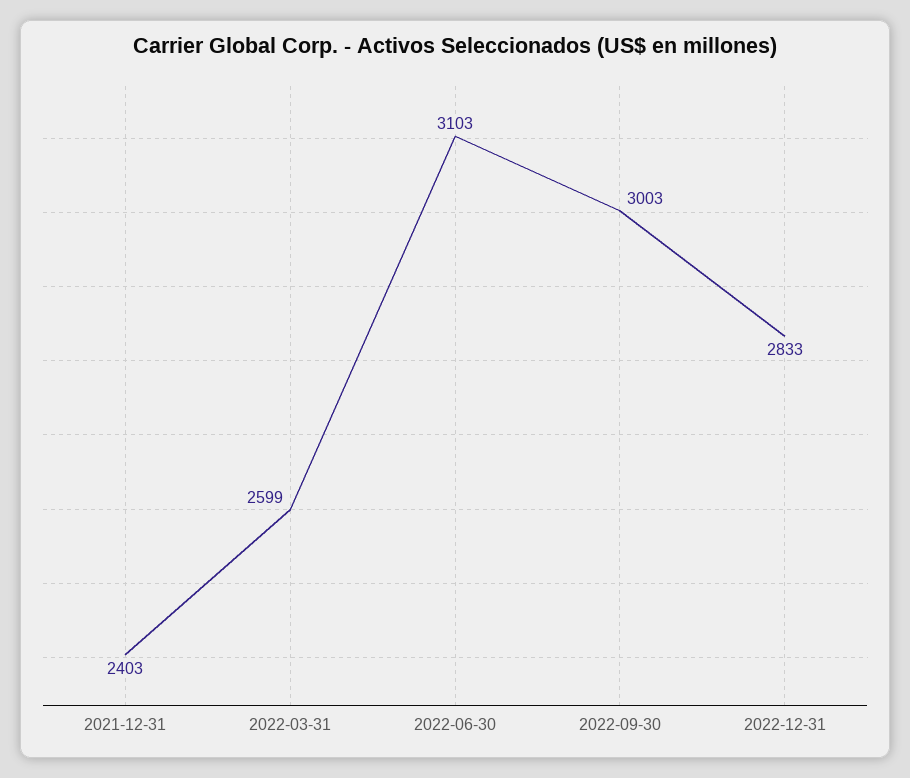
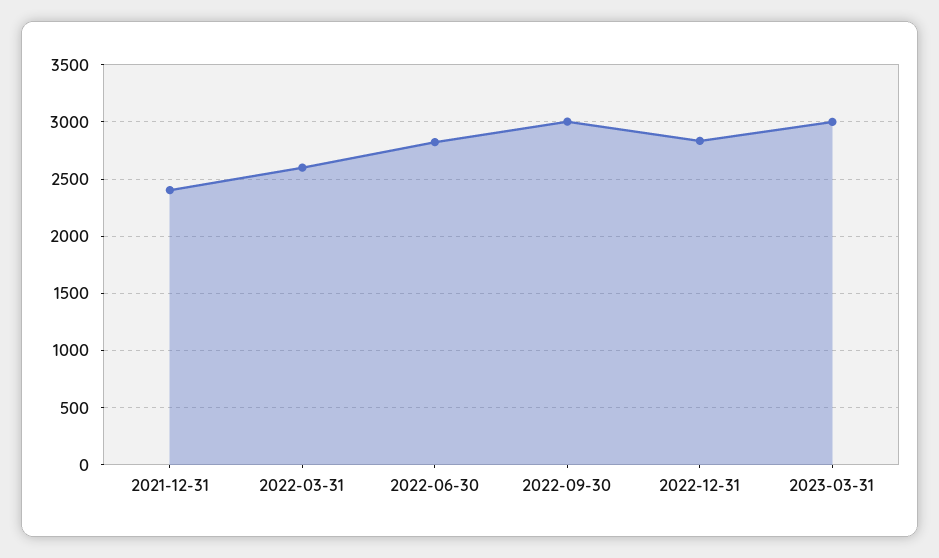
2022-06-30: 3103 -> 2800
2023-03-31: none -> 3000

